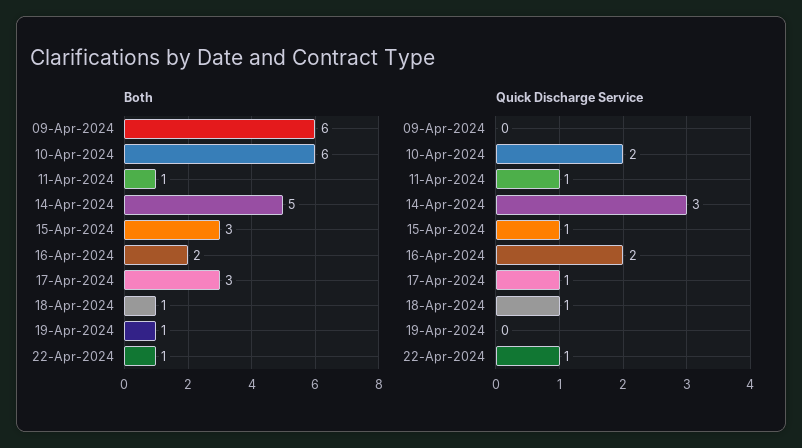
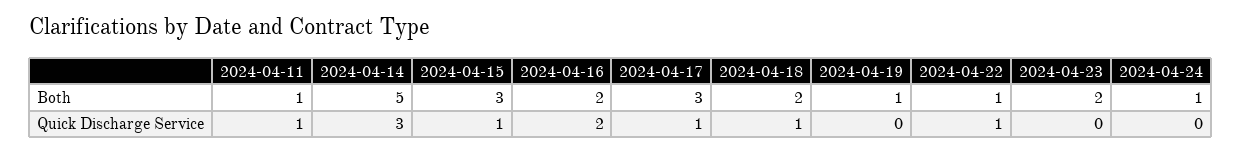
Both, 09-Apr-2024: 6 -> none
Both, 10-Apr-2024: 6 -> none
Both, 18-Apr-2024: 1 -> 2
Quick Discharge Service, 09-Apr-2024: 0 -> none
Quick Discharge Service, 10-Apr-2024: 2 -> none
Both, 2024-04-23: none -> 2
Both, 2024-04-24: none -> 1
Quick Discharge Service, 2024-04-23: none -> 0
Quick Discharge Service, 2024-04-24: none -> 0

